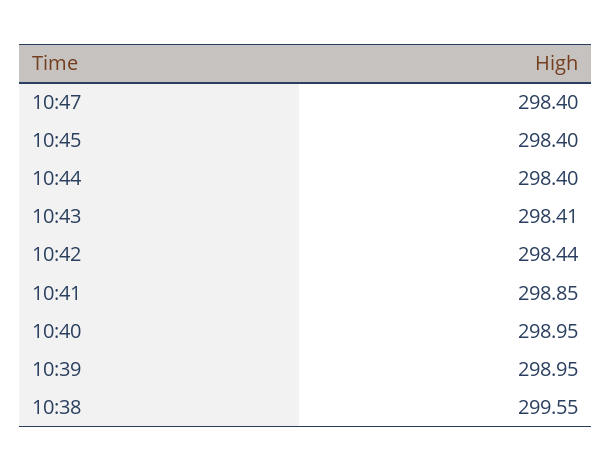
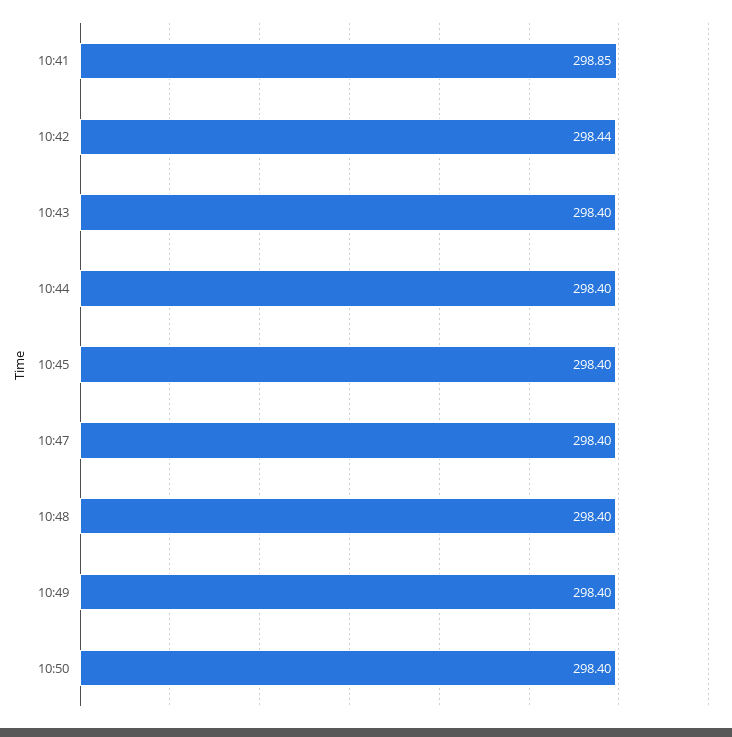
10:43: 298.41 -> 298.4
10:40: 298.95 -> none
10:39: 298.95 -> none
10:38: 299.55 -> none
10:48: none -> 298.4
10:49: none -> 298.4
10:50: none -> 298.4

